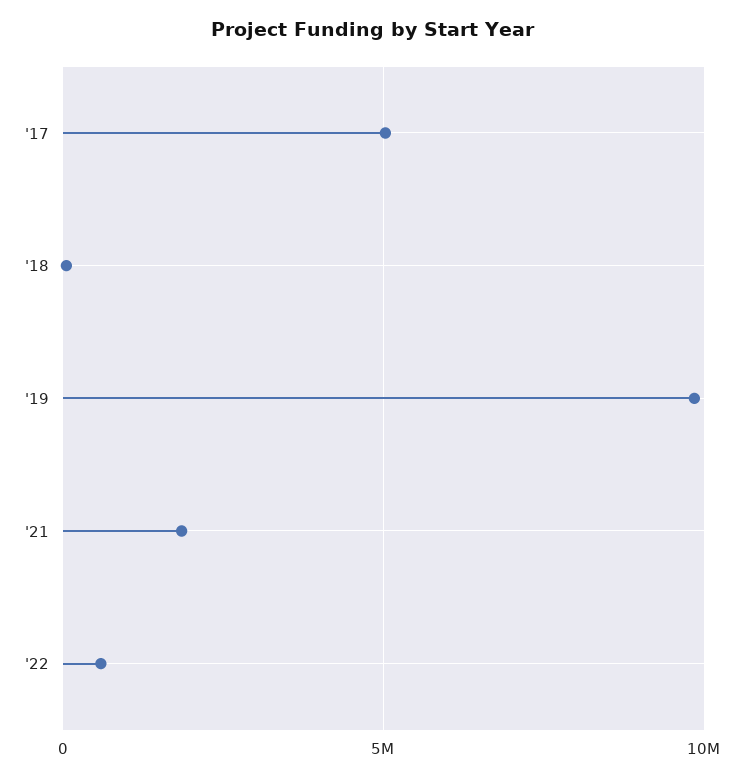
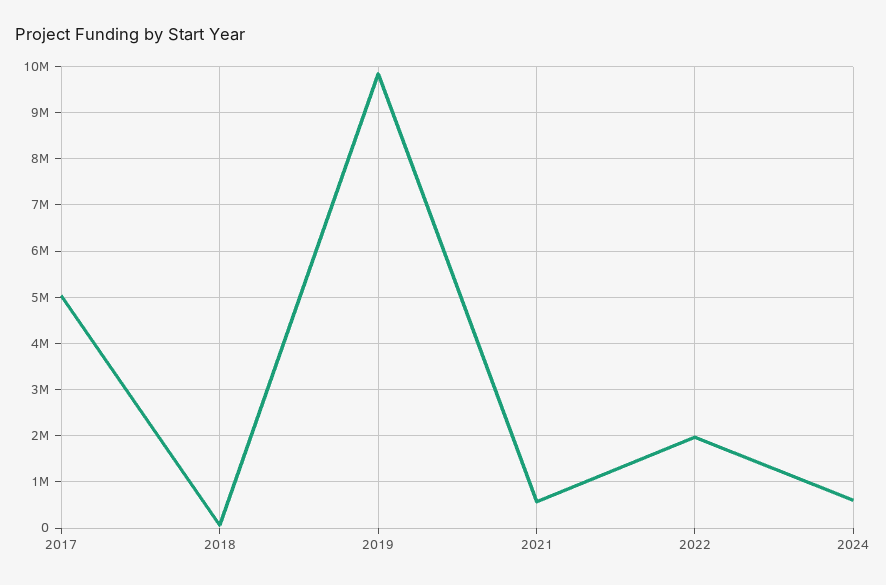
'21: 2000000 -> 600000
'22: 500000 -> 2000000
2024: none -> 600000

